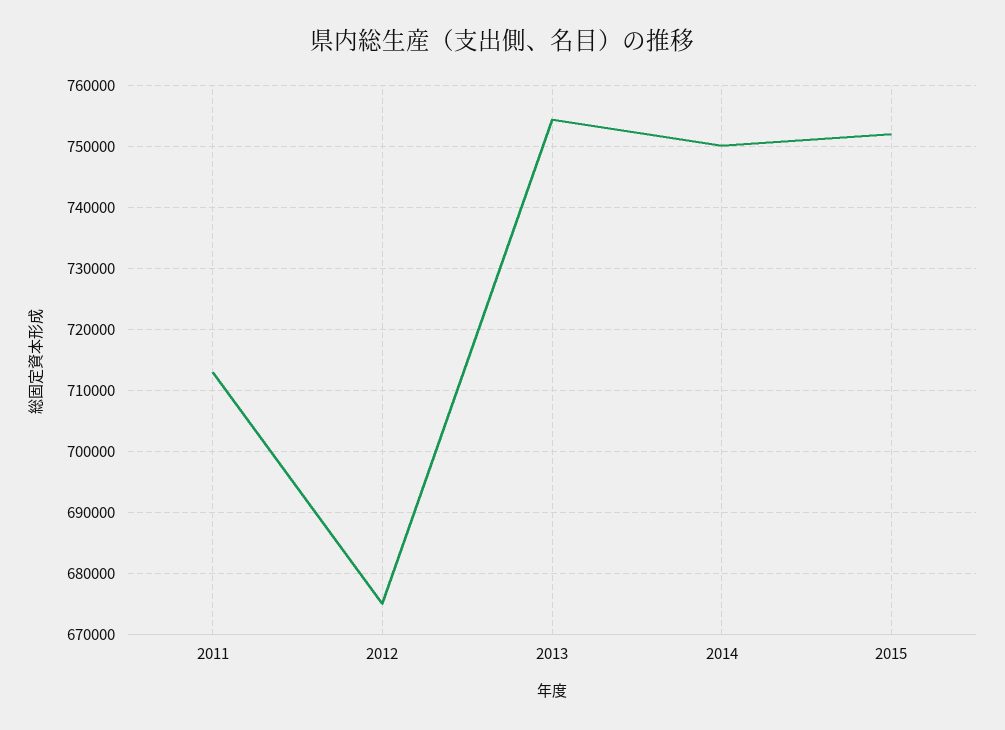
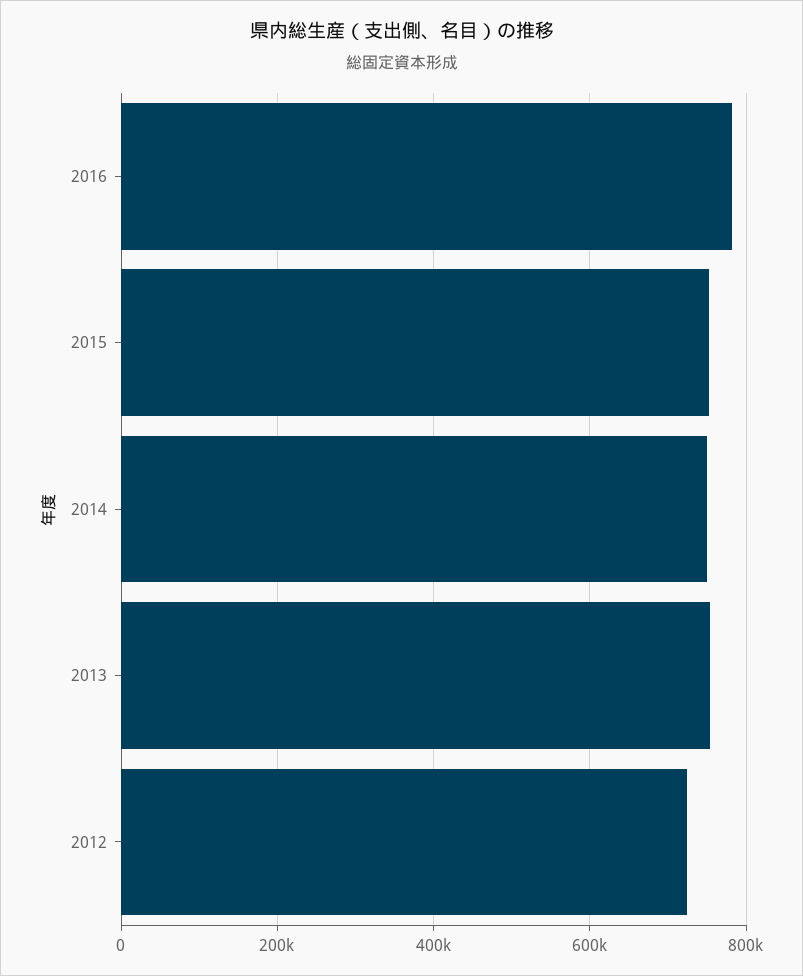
2011: 713000 -> none
2012: 675000 -> 720000
2016: none -> 780000

